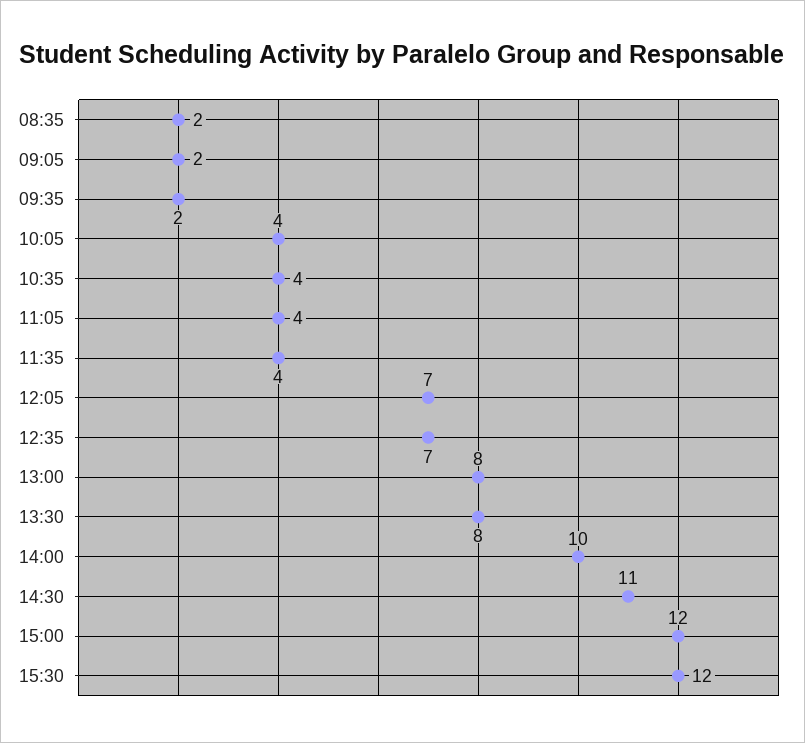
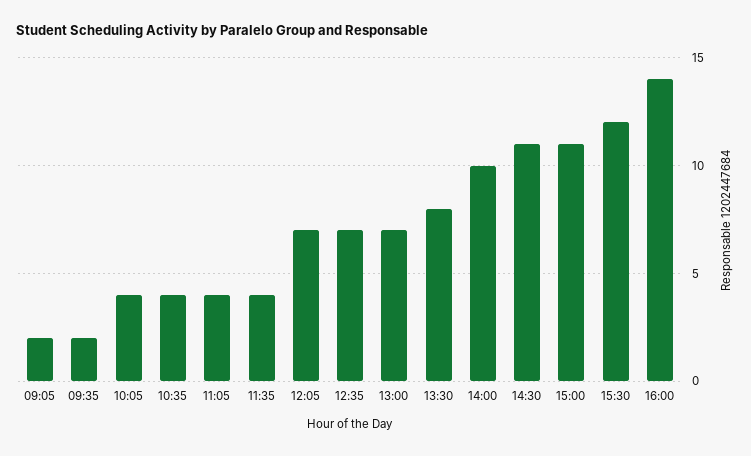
08:35: 2 -> none
13:00: 8 -> 7
15:00: 12 -> 11
16:00: none -> 14

